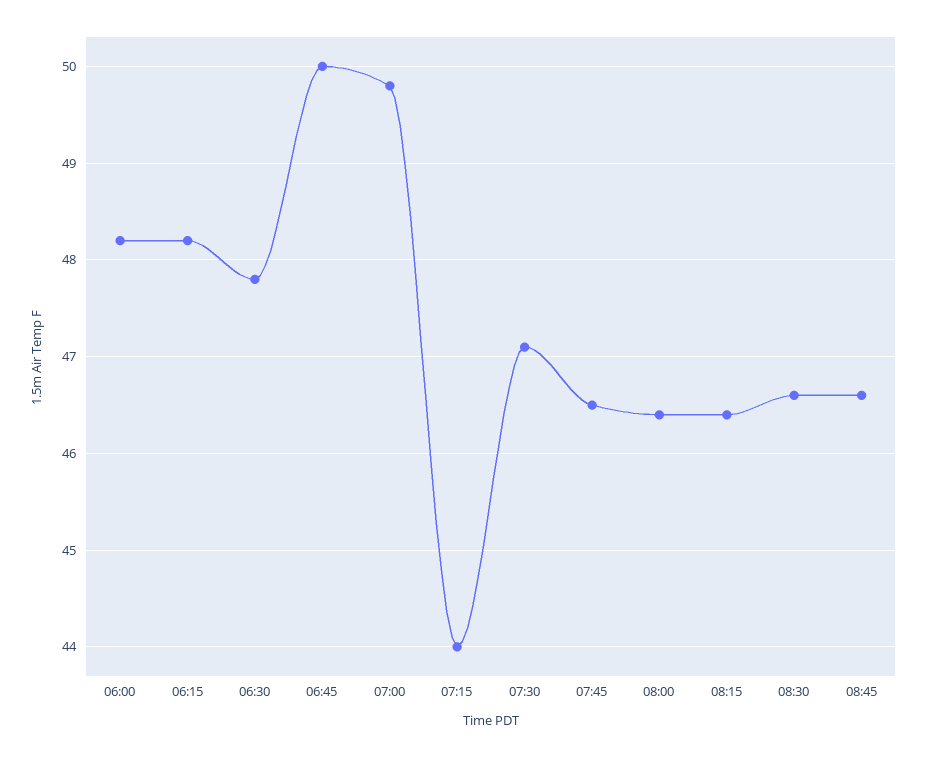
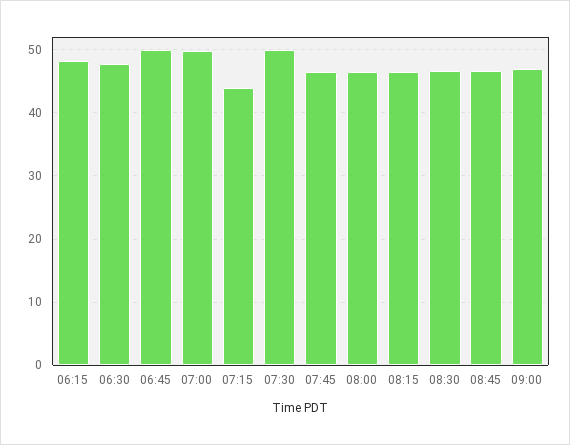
06:00: 48.2 -> none
07:30: 47.1 -> 50
09:00: none -> 47

